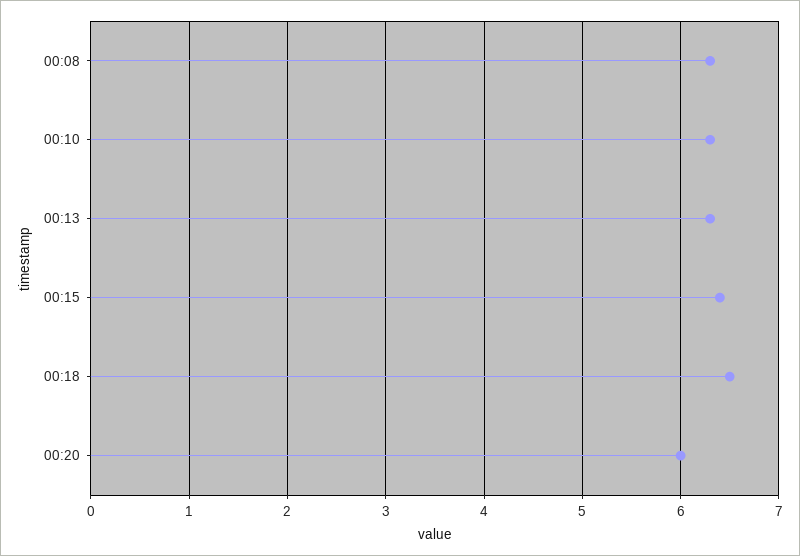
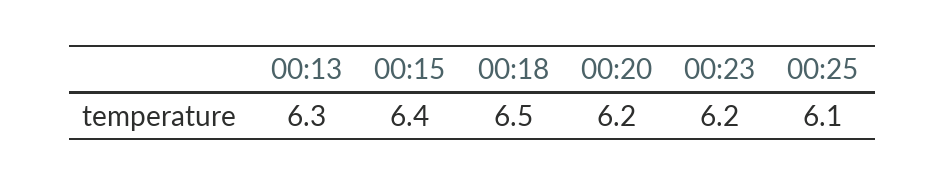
00:08: 6.3 -> none
00:10: 6.3 -> none
00:20: 6 -> 6.2
00:23: none -> 6.2
00:25: none -> 6.1

